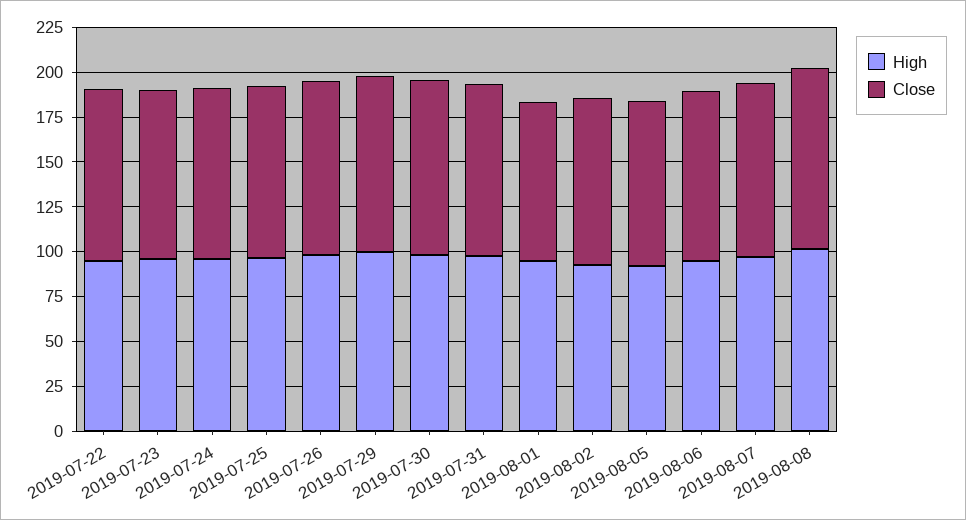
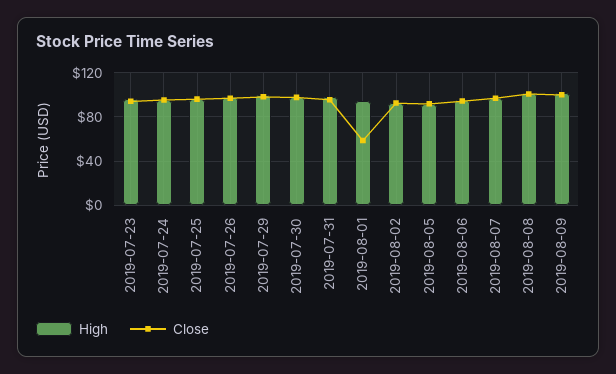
High, 2019-07-22: 95 -> none
Close, 2019-07-22: 95 -> none
Close, 2019-08-01: 90 -> 60
High, 2019-08-09: none -> 100
Close, 2019-08-09: none -> 100

